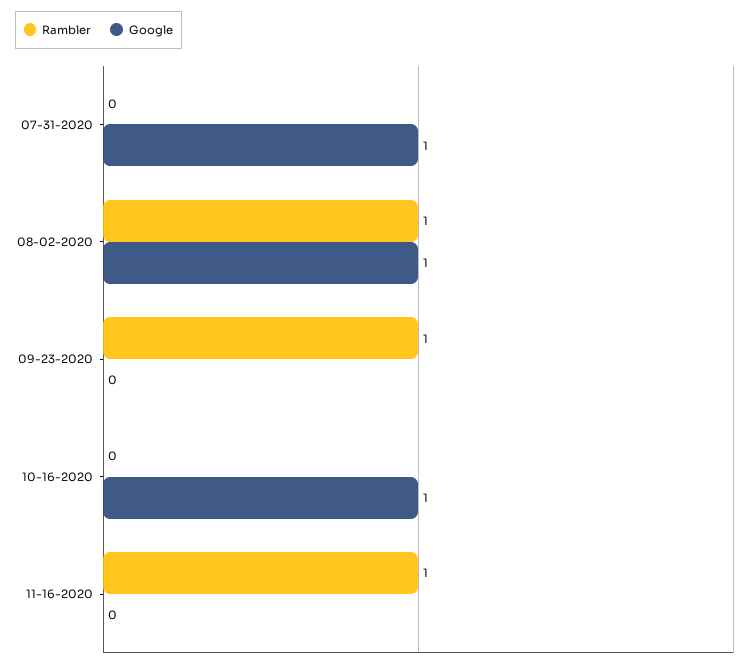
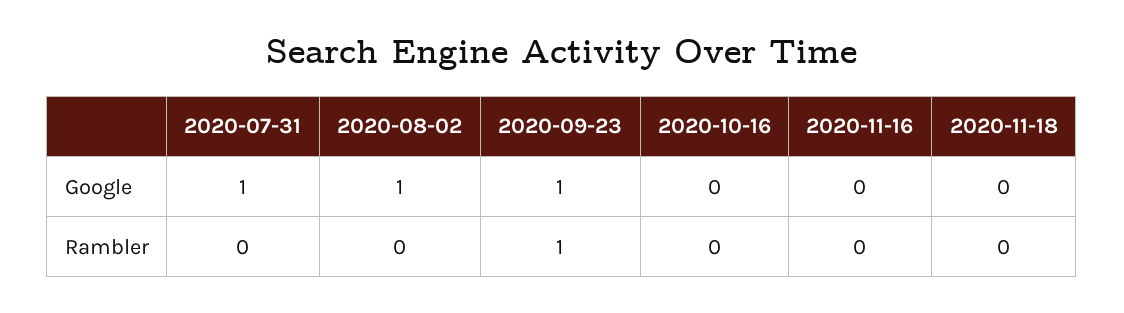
Rambler, 08-02-2020: 1 -> 0
Google, 09-23-2020: 0 -> 1
Google, 10-16-2020: 1 -> 0
Rambler, 11-16-2020: 1 -> 0
Google, 2020-11-18: none -> 0
Rambler, 2020-11-18: none -> 0

